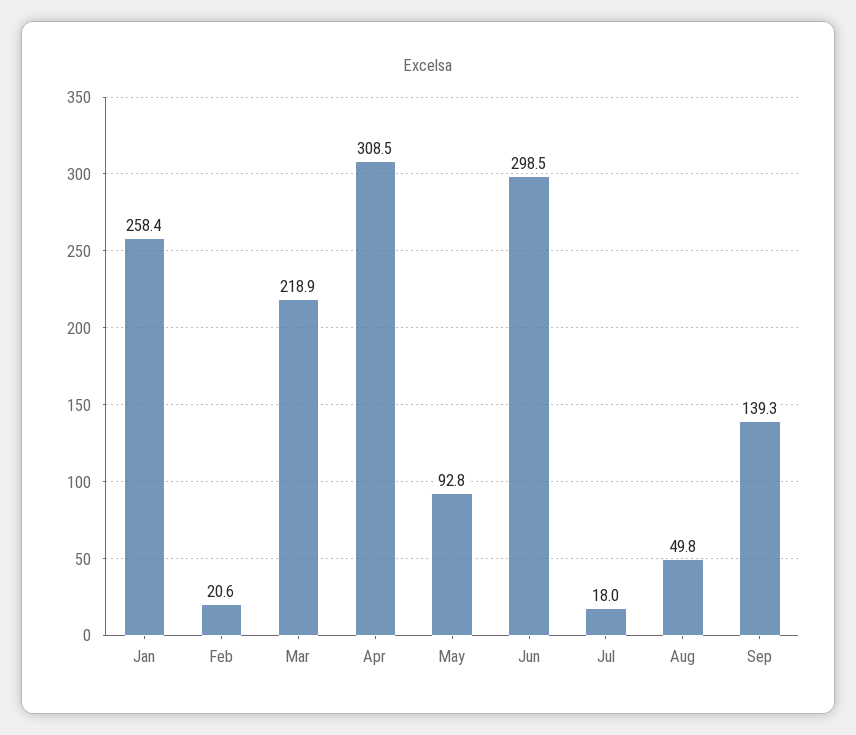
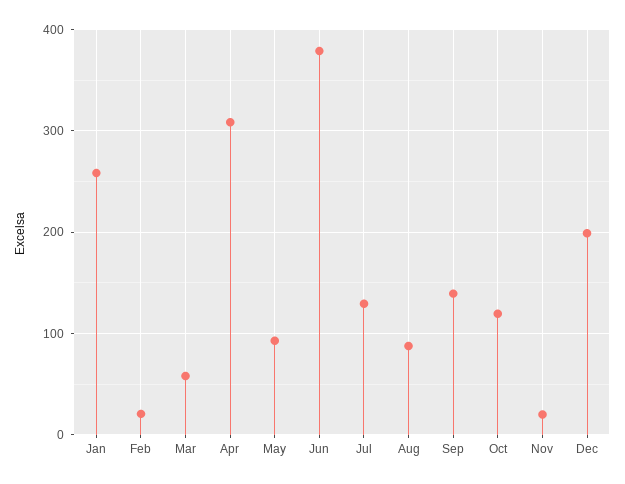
Mar: 218.9 -> 60
Jun: 298.5 -> 380
Jul: 18 -> 130
Aug: 49.8 -> 90
Oct: none -> 120
Nov: none -> 20
Dec: none -> 200

